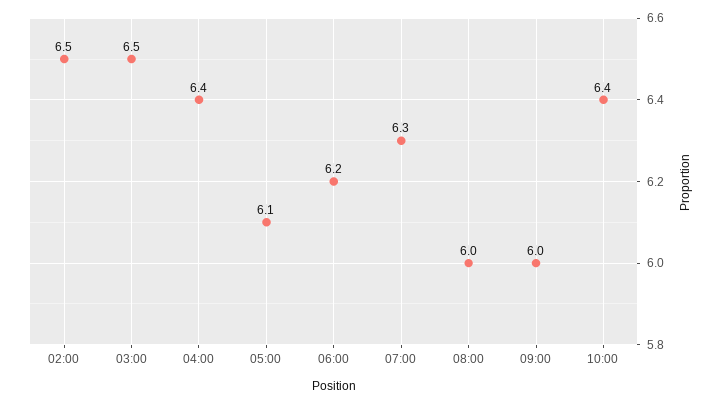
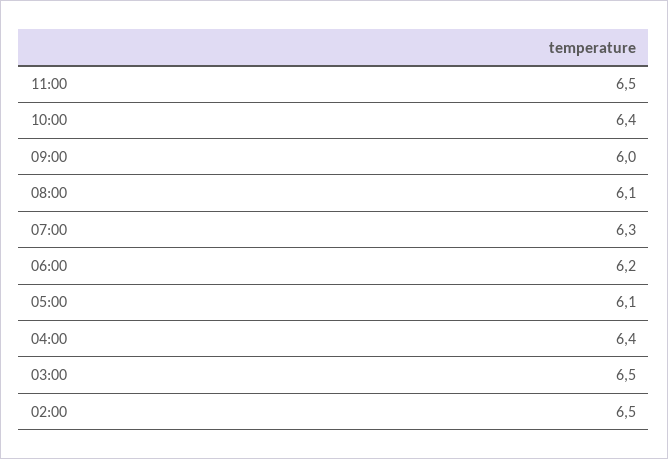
08:00: 6 -> 6.1
11:00: none -> 6.5

